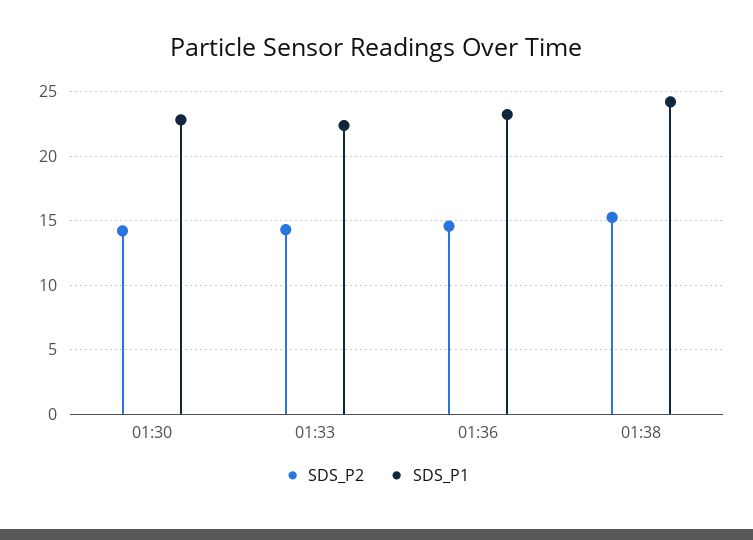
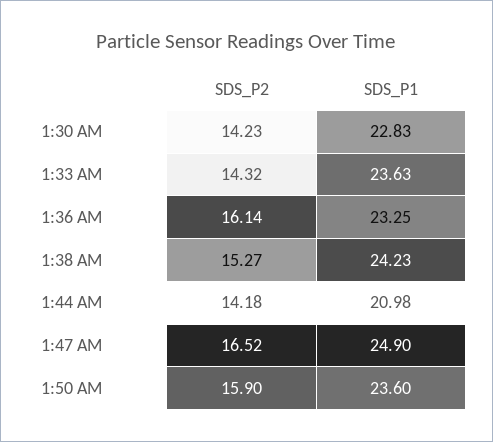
SDS_P1, 01:33: 22.5 -> 23.63
SDS_P2, 01:36: 14.5 -> 16.14
SDS_P2, 1:44 AM: none -> 14.18
SDS_P1, 1:44 AM: none -> 20.98
SDS_P2, 1:47 AM: none -> 16.52
SDS_P1, 1:47 AM: none -> 24.9
SDS_P2, 1:50 AM: none -> 15.9
SDS_P1, 1:50 AM: none -> 23.6

